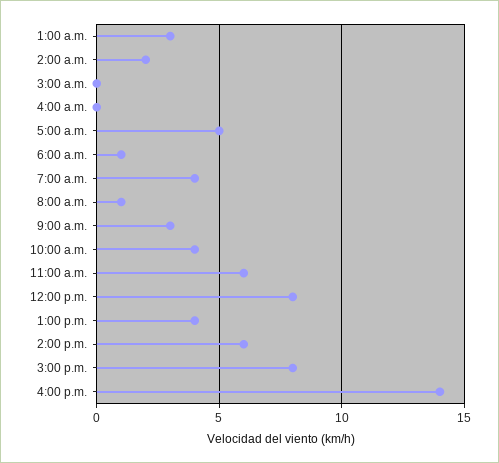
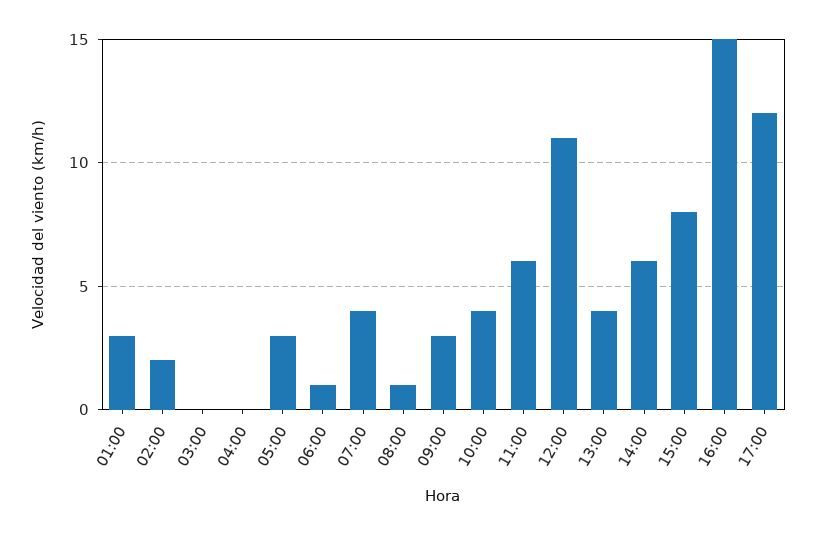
5:00 a.m.: 5 -> 3
12:00 p.m.: 8 -> 11
4:00 p.m.: 14 -> 15
17:00: none -> 12

